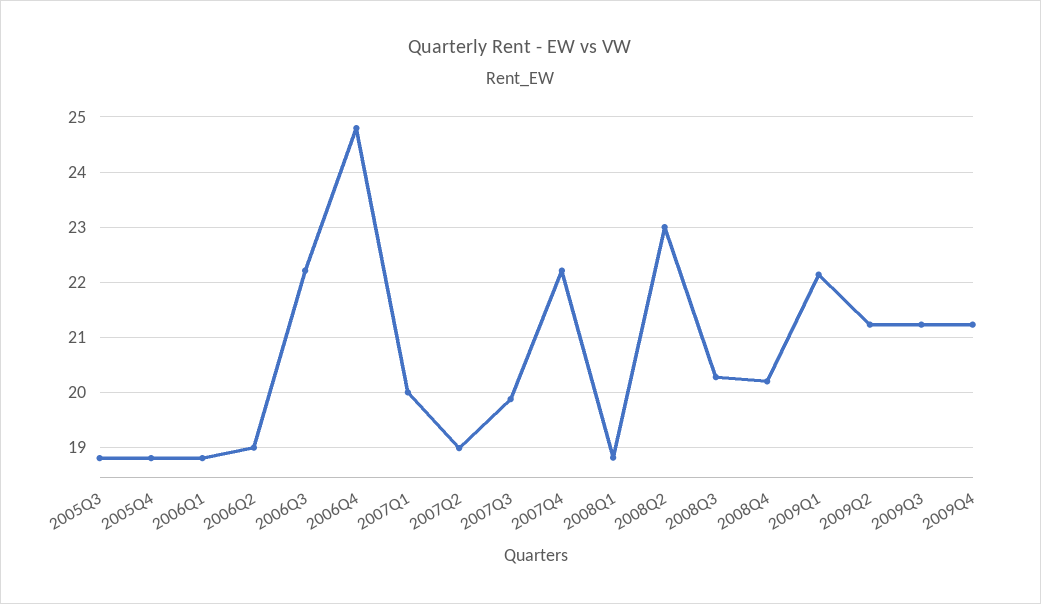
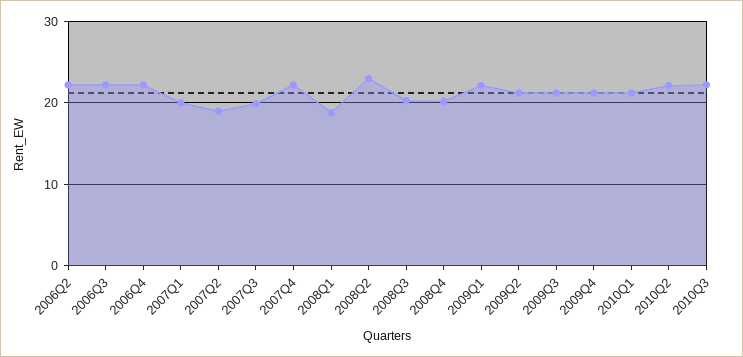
2005Q3: 18.8 -> none
2005Q4: 18.8 -> none
2006Q1: 18.8 -> none
2006Q2: 19 -> 22
2006Q4: 24.8 -> 22
2010Q1: none -> 21
2010Q2: none -> 22
2010Q3: none -> 22

